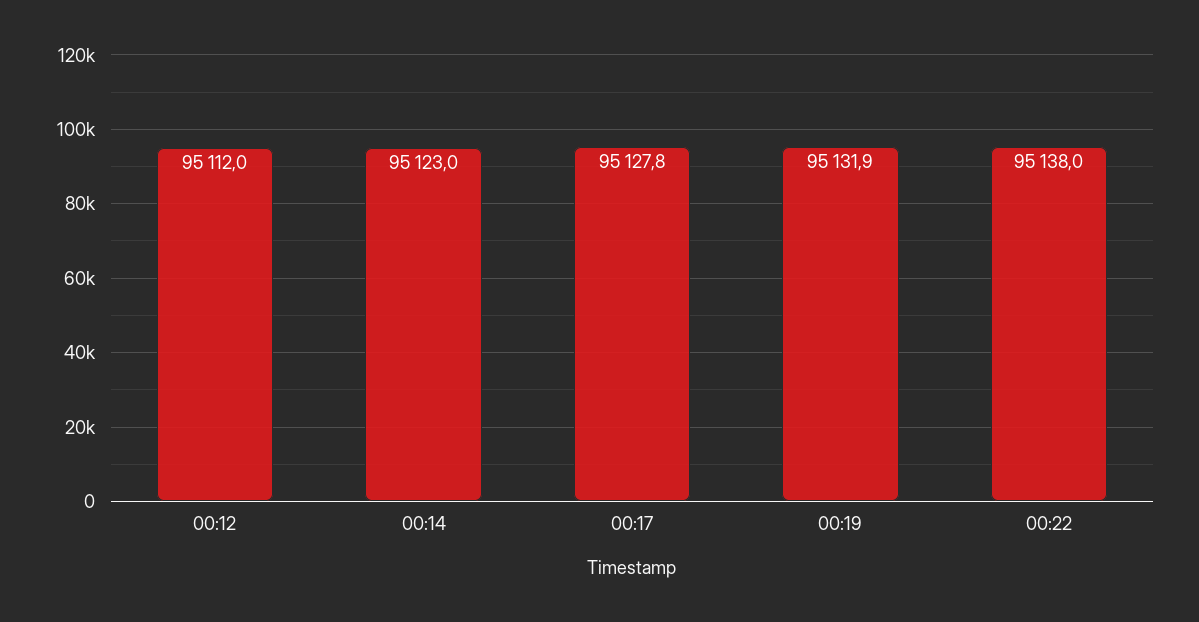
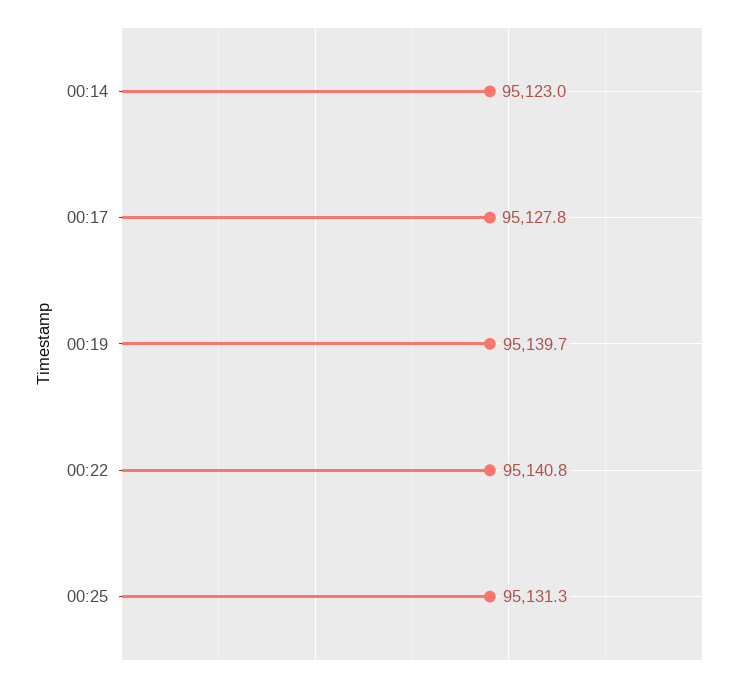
00:12: 95112 -> none
00:19: 95131.9 -> 95139.7
00:22: 95138 -> 95140.8
00:25: none -> 95131.3

